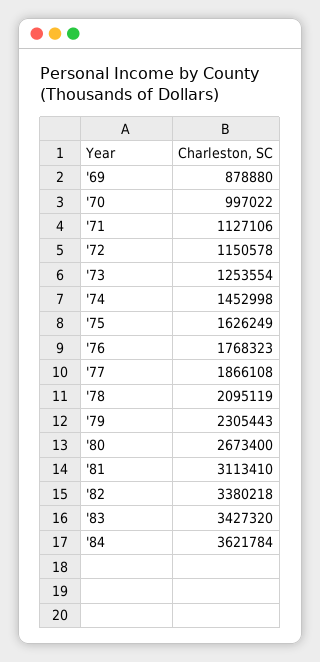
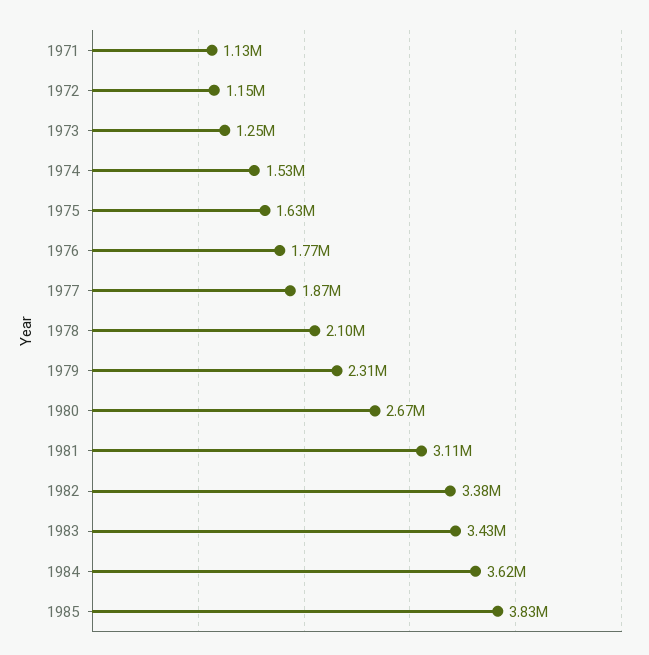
'69: 878880 -> none
'70: 997022 -> none
'74: 1452998 -> 1530000
1985: none -> 3830000

